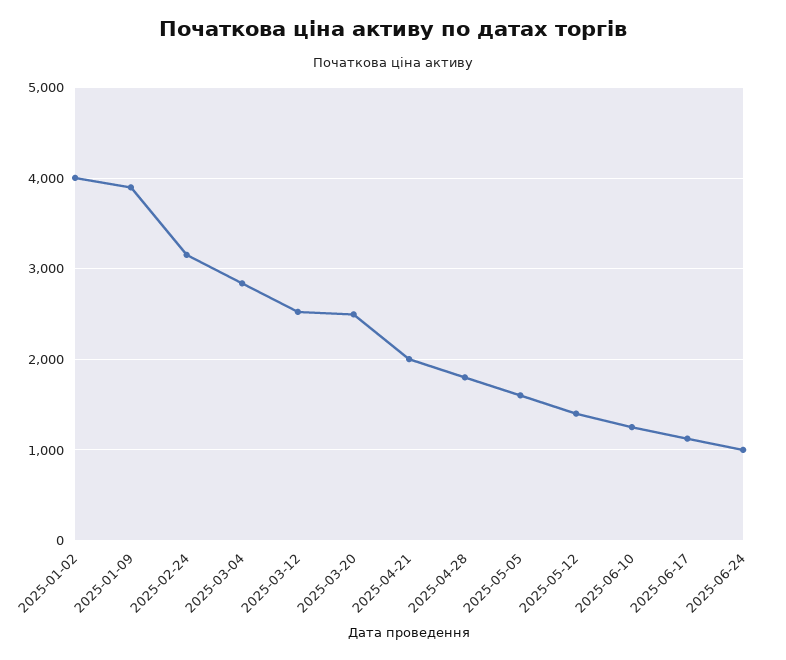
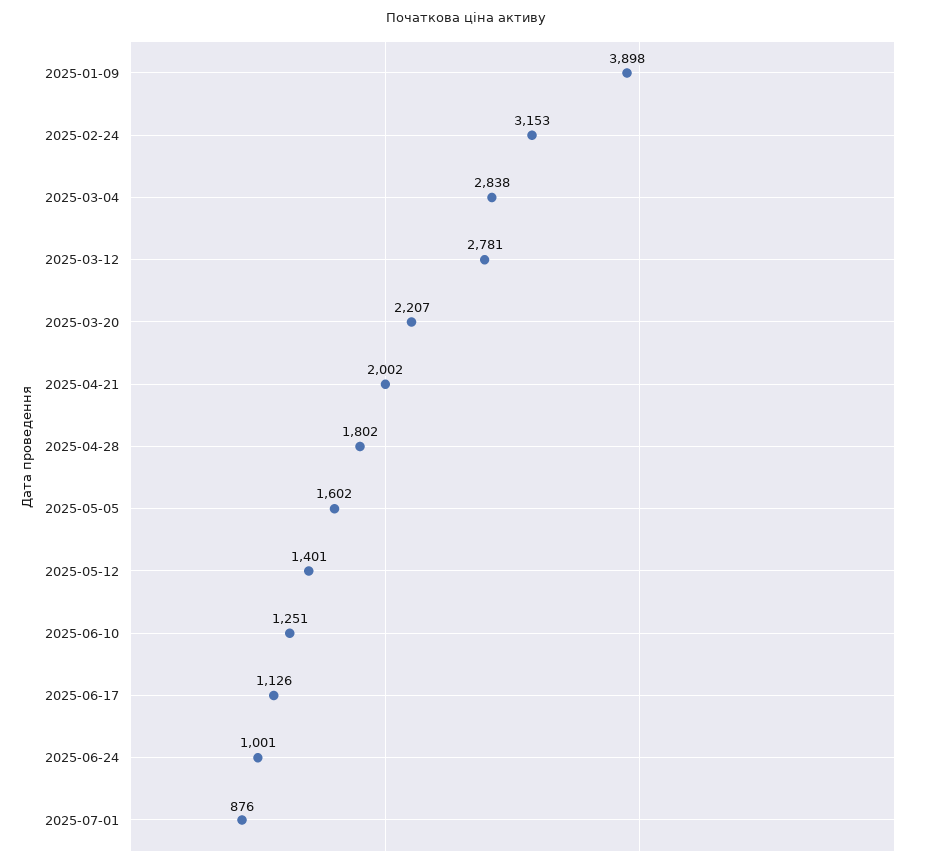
2025-01-02: 4000 -> none
2025-03-12: 2500 -> 2781
2025-03-20: 2500 -> 2207
2025-07-01: none -> 876

